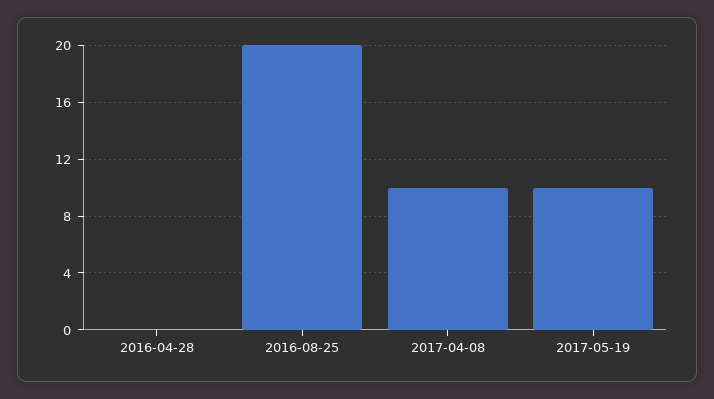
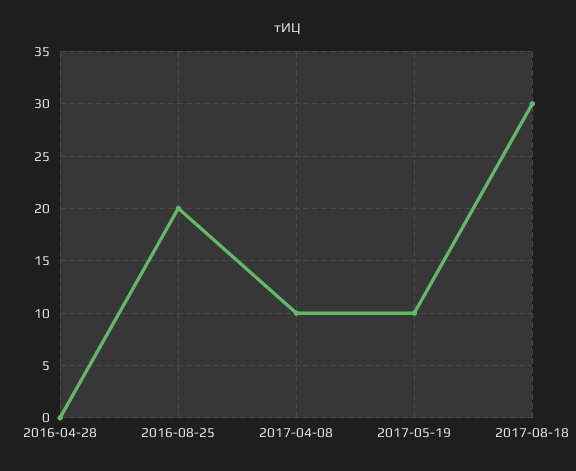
2017-08-18: none -> 30

